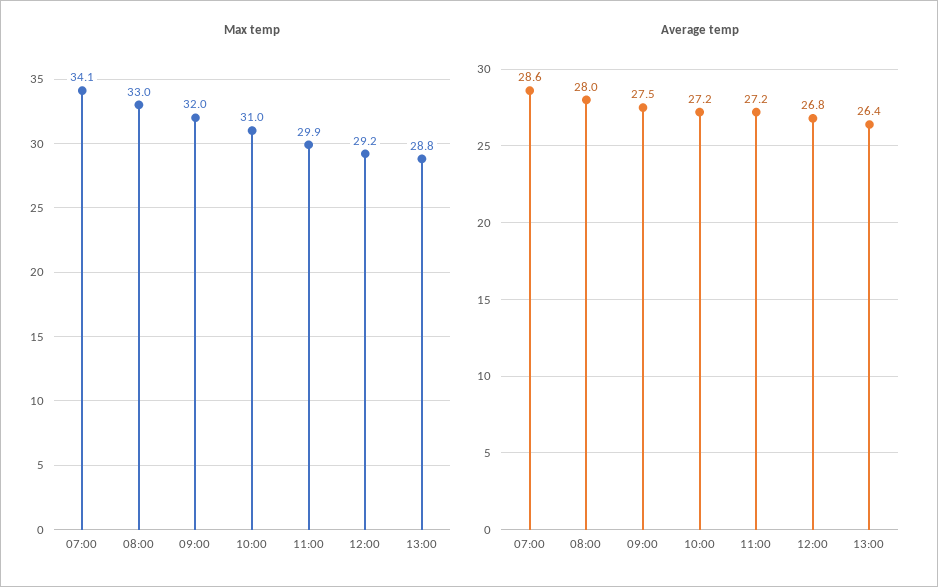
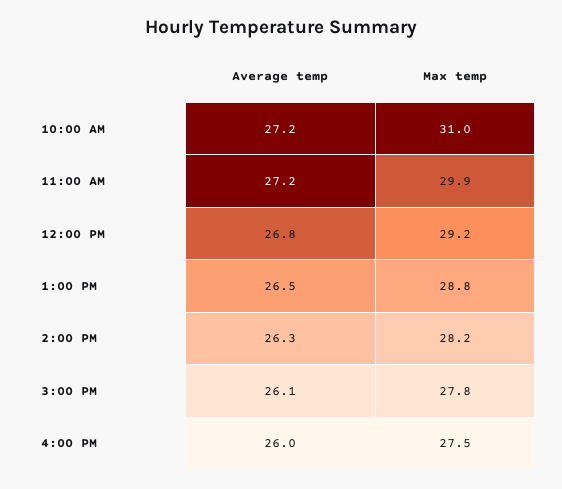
Max temp, 07:00: 34.1 -> none
Max temp, 08:00: 33 -> none
Max temp, 09:00: 32 -> none
Average temp, 07:00: 28.6 -> none
Average temp, 08:00: 28 -> none
Average temp, 09:00: 27.5 -> none
Average temp, 13:00: 26.4 -> 26.5
Average temp, 2:00 PM: none -> 26.3
Max temp, 2:00 PM: none -> 28.2
Average temp, 3:00 PM: none -> 26.1
Max temp, 3:00 PM: none -> 27.8
Average temp, 4:00 PM: none -> 26
Max temp, 4:00 PM: none -> 27.5

